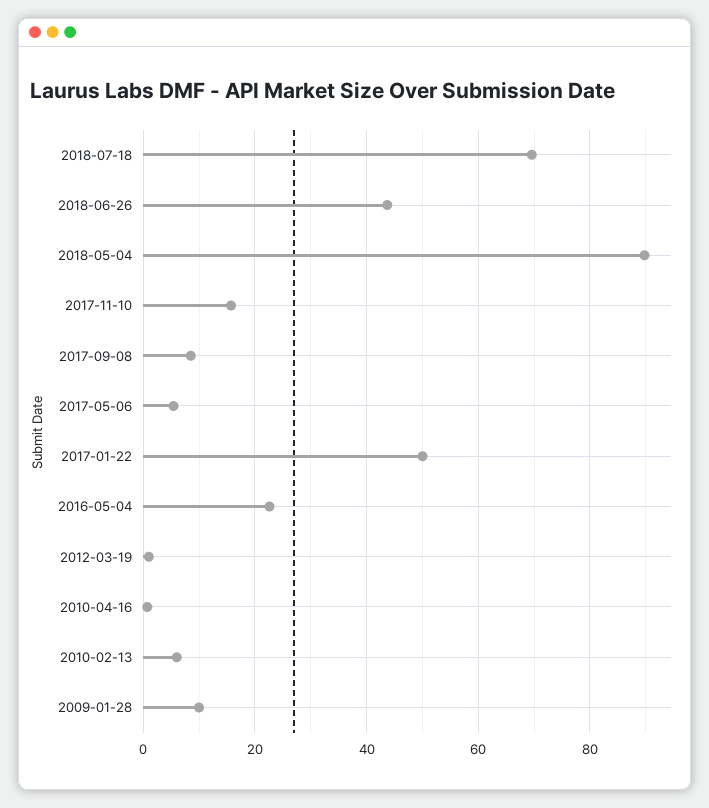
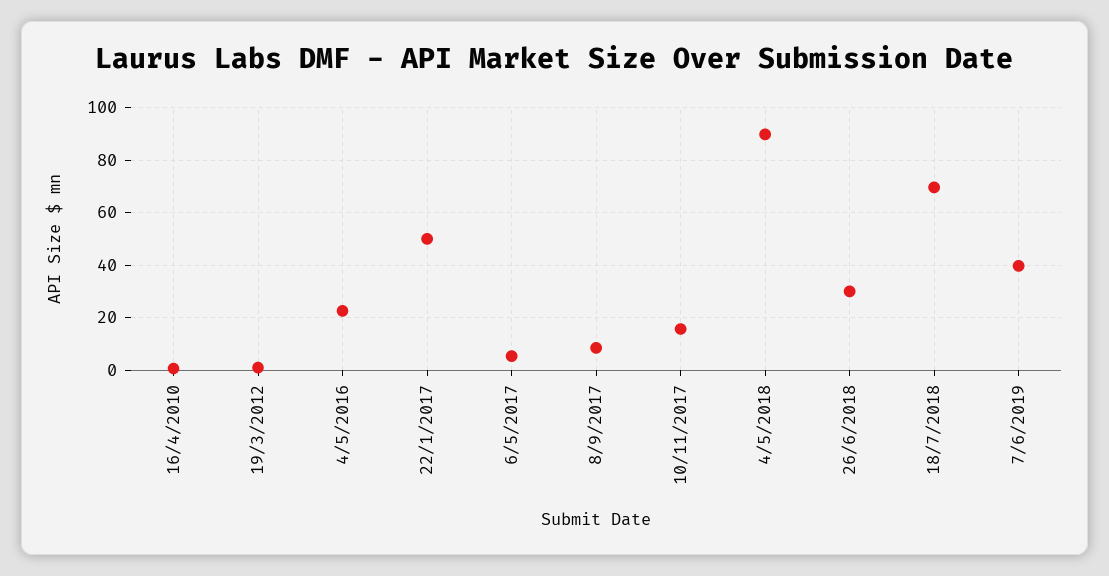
2018-06-26: 44 -> 30
2010-02-13: 6 -> none
2009-01-28: 10 -> none
7/6/2019: none -> 40

